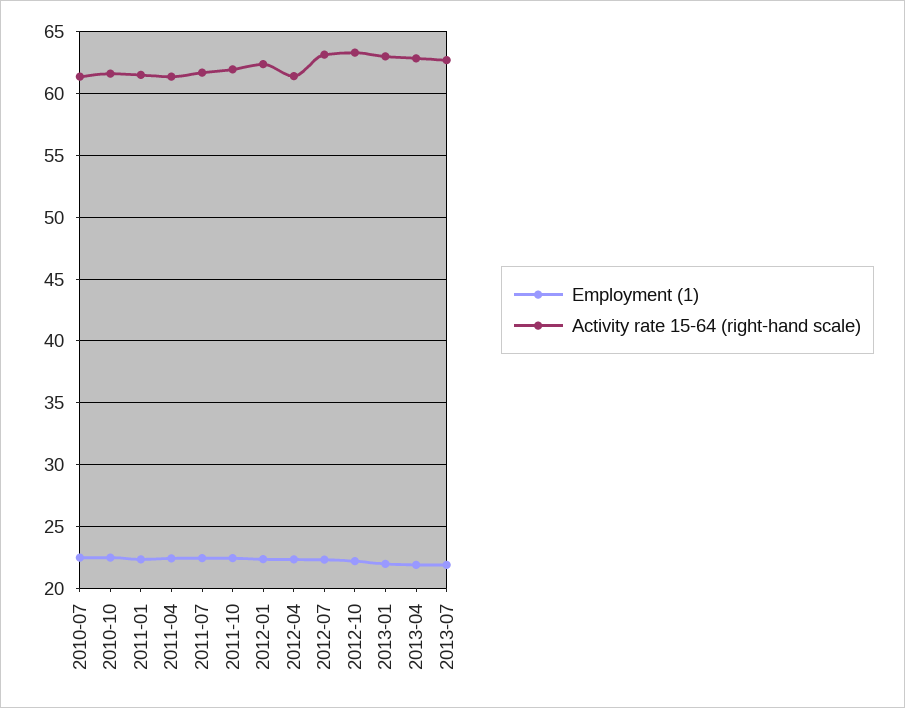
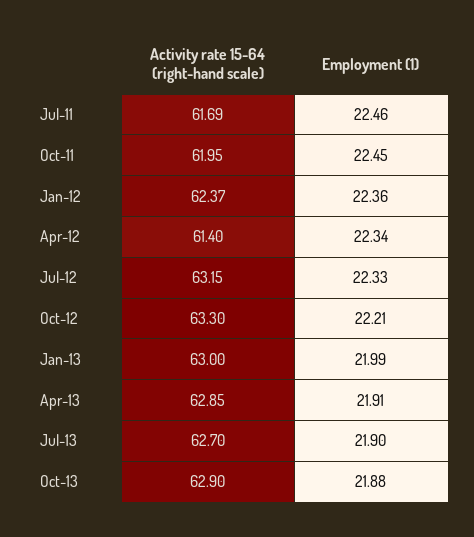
Employment (1), 2010-07: 22.5 -> none
Activity rate 15-64 (right-hand scale), 2010-07: 61.5 -> none
Employment (1), 2010-10: 22.5 -> none
Activity rate 15-64 (right-hand scale), 2010-10: 61.5 -> none
Employment (1), 2011-01: 22.5 -> none
Activity rate 15-64 (right-hand scale), 2011-01: 61.5 -> none
Employment (1), 2011-04: 22.5 -> none
Activity rate 15-64 (right-hand scale), 2011-04: 61.5 -> none
Activity rate 15-64 (right-hand scale), Oct-13: none -> 62.9
Employment (1), Oct-13: none -> 21.88

